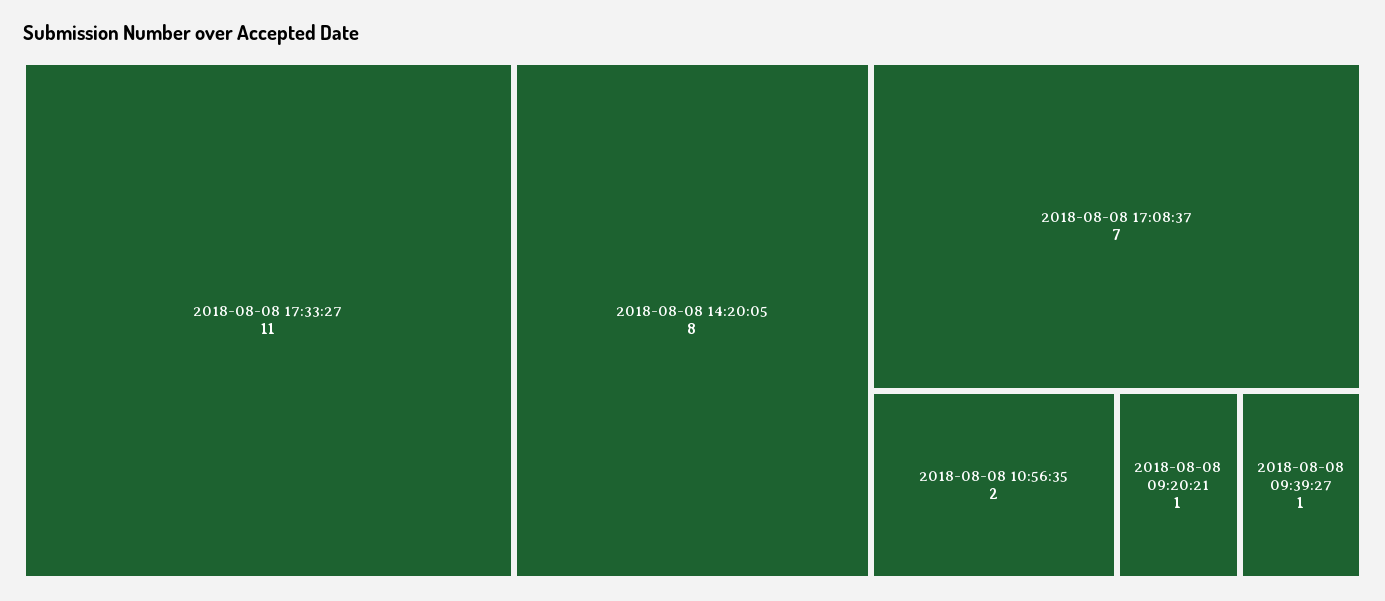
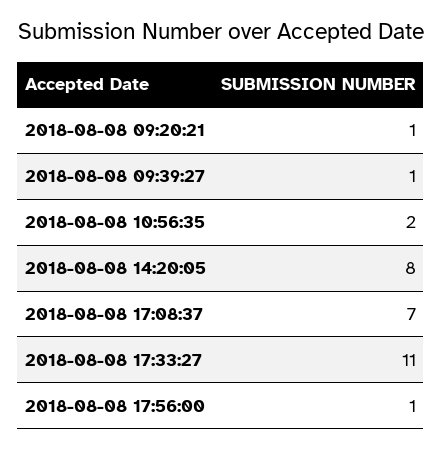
2018-08-08 17:56:00: none -> 1

